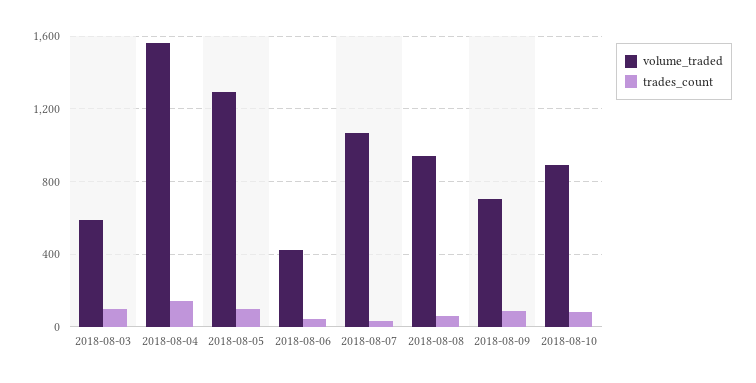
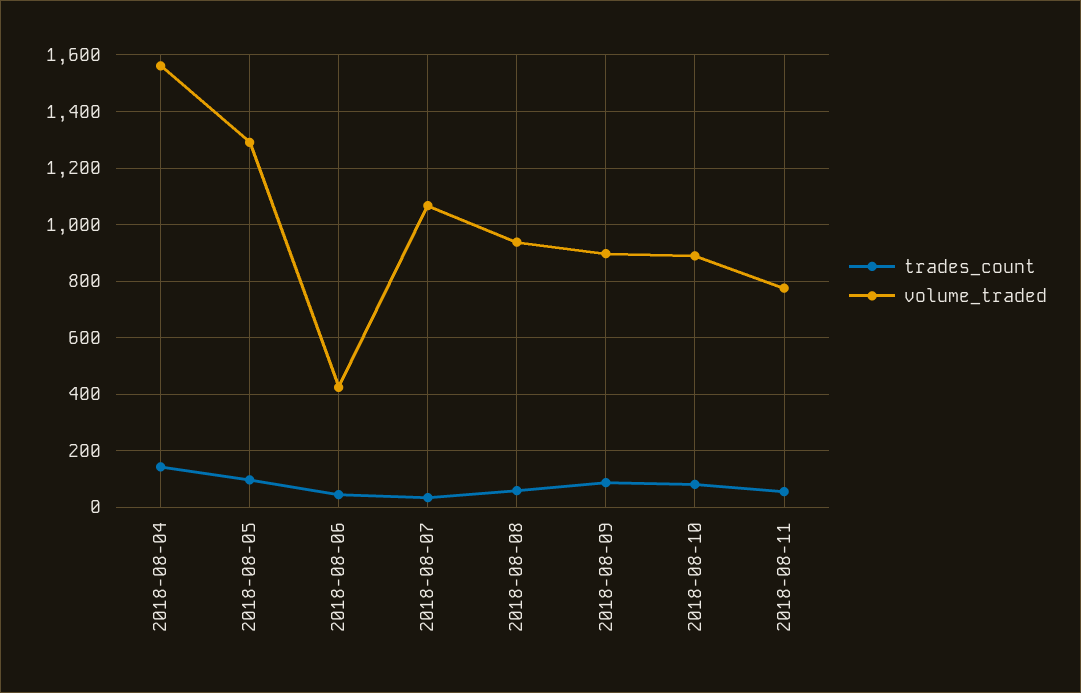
volume_traded, 2018-08-03: 600 -> none
trades_count, 2018-08-03: 100 -> none
volume_traded, 2018-08-09: 700 -> 900
trades_count, 2018-08-11: none -> 50
volume_traded, 2018-08-11: none -> 775

